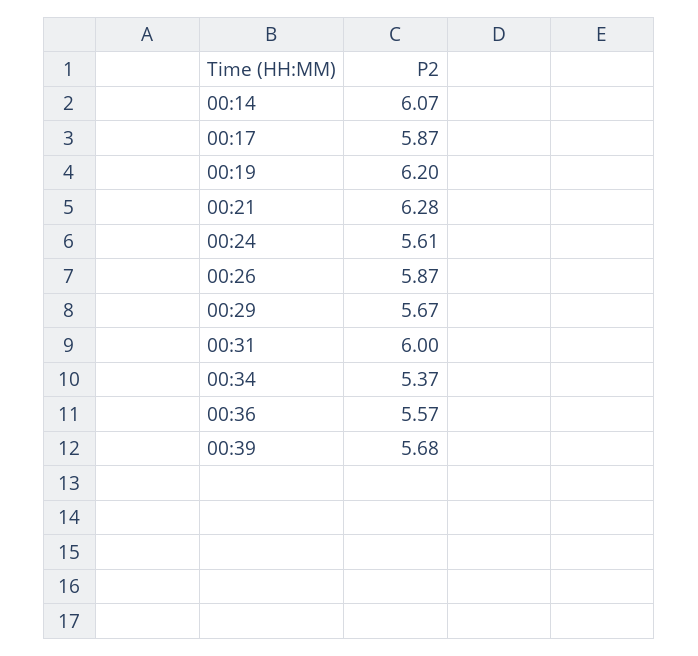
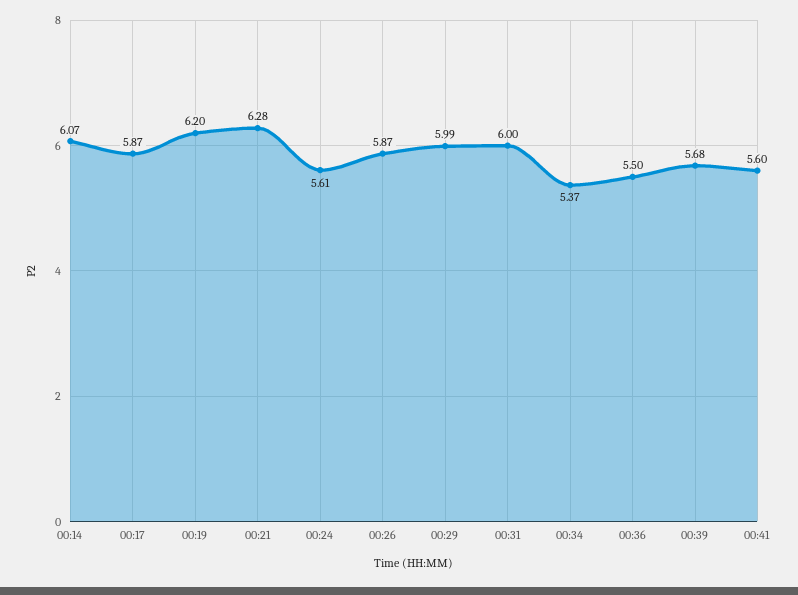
00:29: 5.67 -> 5.99
00:36: 5.57 -> 5.5
00:41: none -> 5.6

